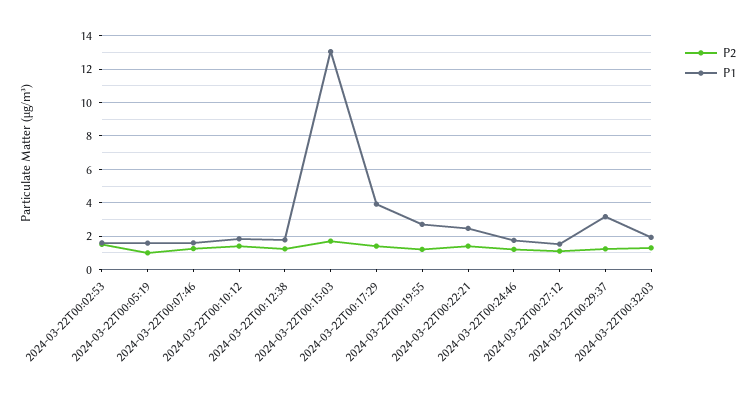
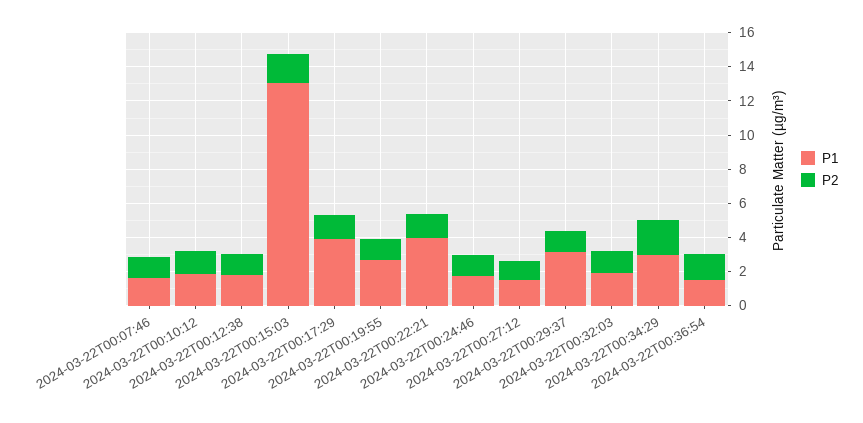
P2, 2024-03-22T00:02:53: 1.5 -> none
P1, 2024-03-22T00:02:53: 1.5 -> none
P2, 2024-03-22T00:05:19: 1 -> none
P1, 2024-03-22T00:05:19: 1.5 -> none
P1, 2024-03-22T00:22:21: 2.5 -> 4
P1, 2024-03-22T00:34:29: none -> 3
P2, 2024-03-22T00:34:29: none -> 2
P1, 2024-03-22T00:36:54: none -> 1.5
P2, 2024-03-22T00:36:54: none -> 1.5

